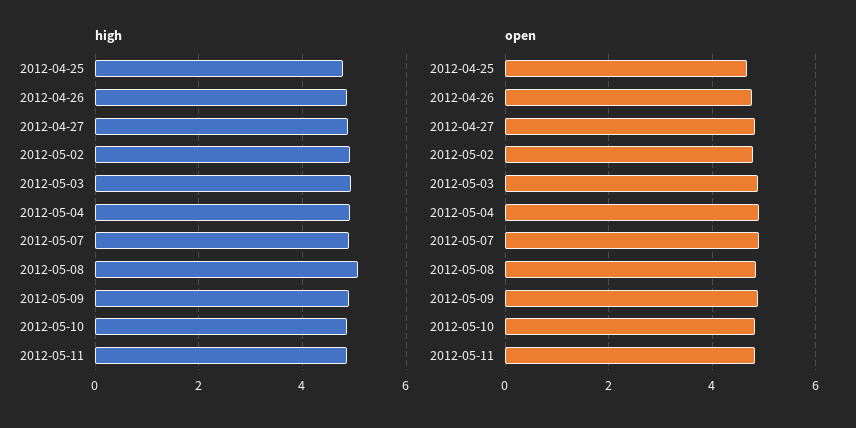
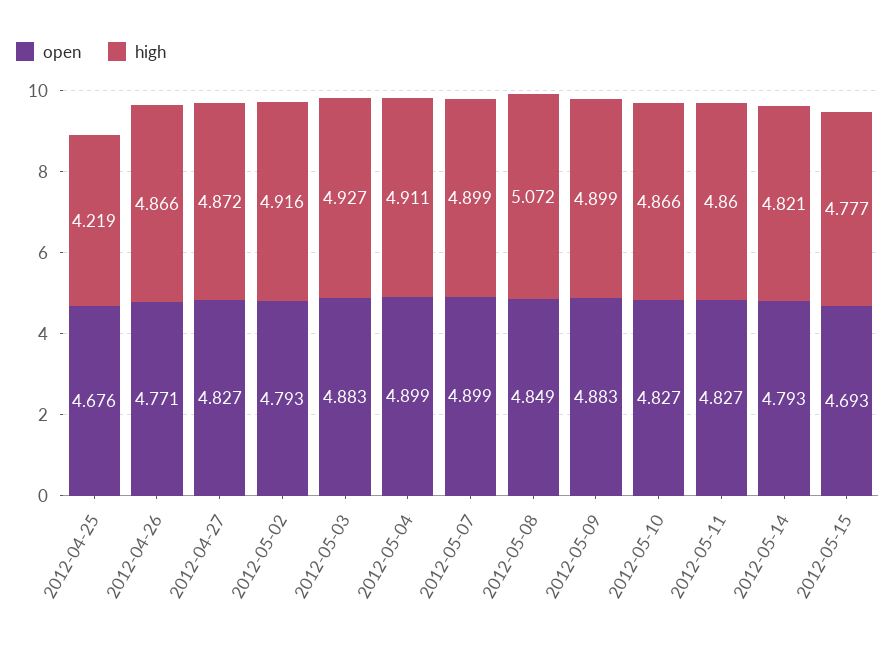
high, 2012-04-25: 4.8 -> 4.219
open, 2012-05-14: none -> 4.793
high, 2012-05-14: none -> 4.821
open, 2012-05-15: none -> 4.693
high, 2012-05-15: none -> 4.777

